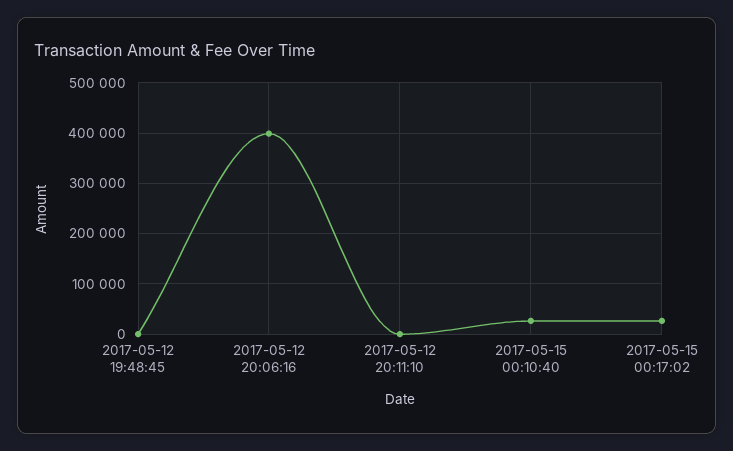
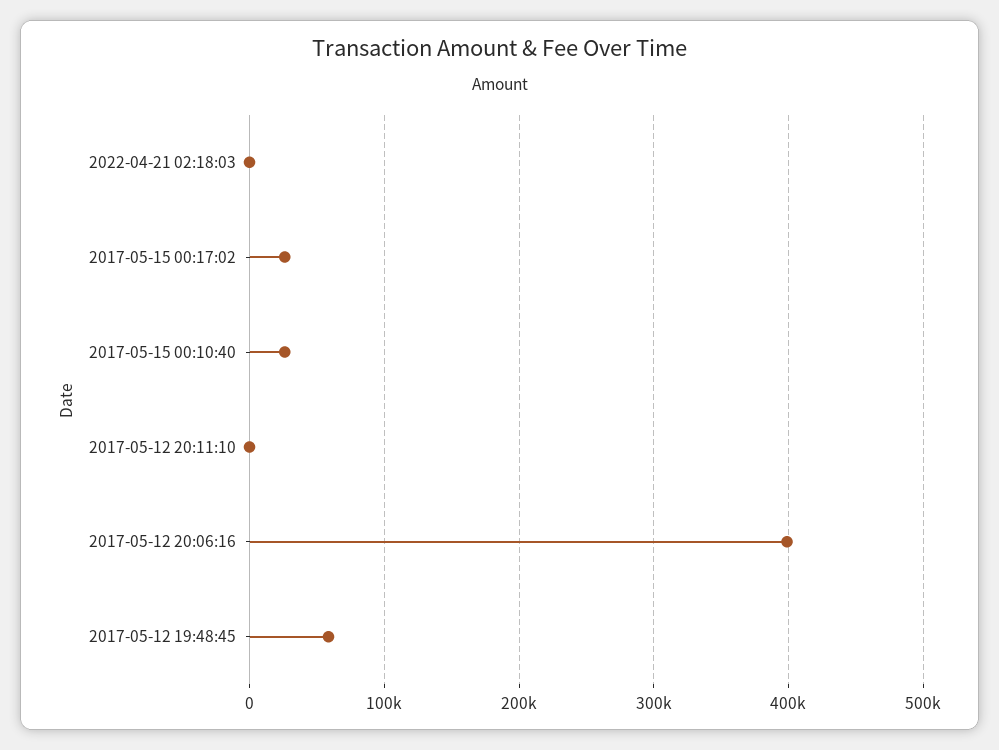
2017-05-12 19:48:45: 0 -> 60000
2022-04-21 02:18:03: none -> 0

